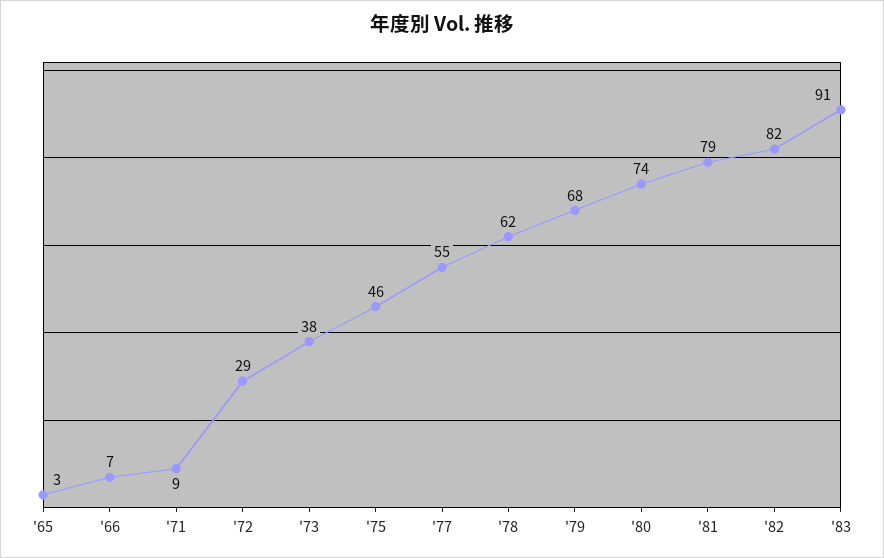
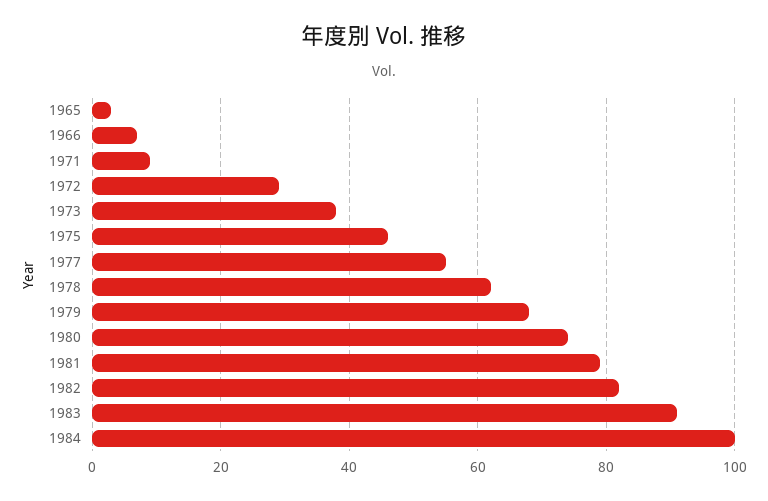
1984: none -> 100

